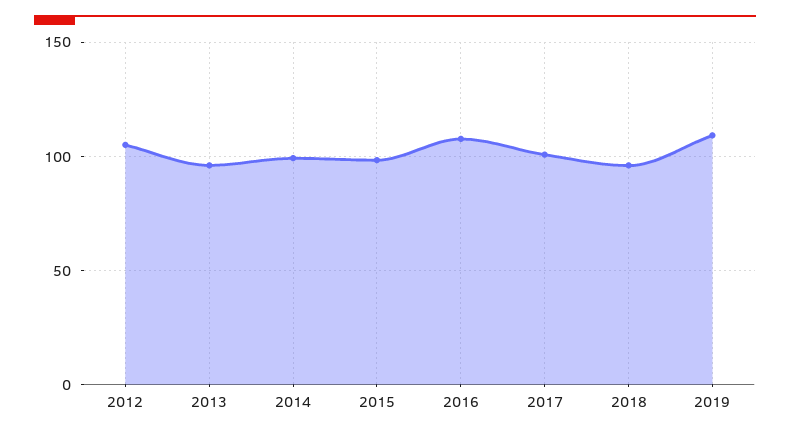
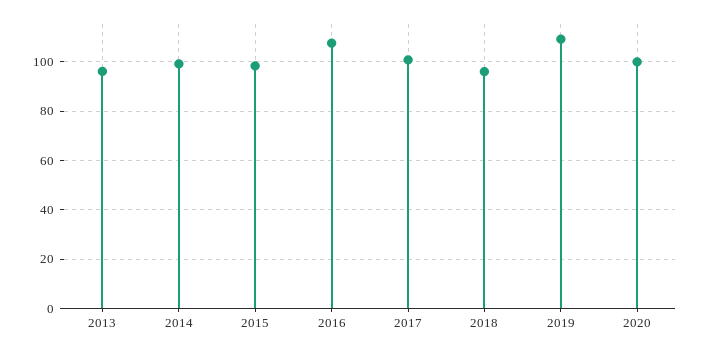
2012: 105 -> none
2020: none -> 100

